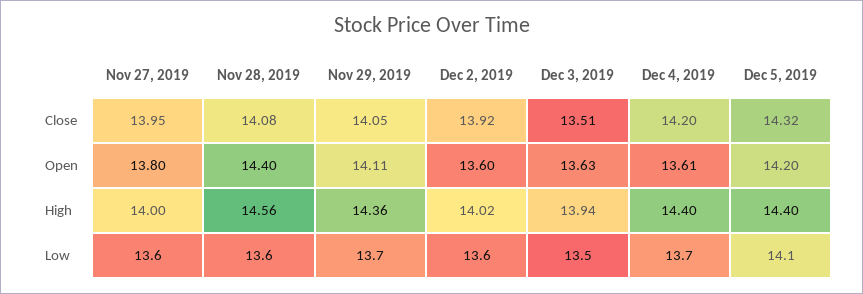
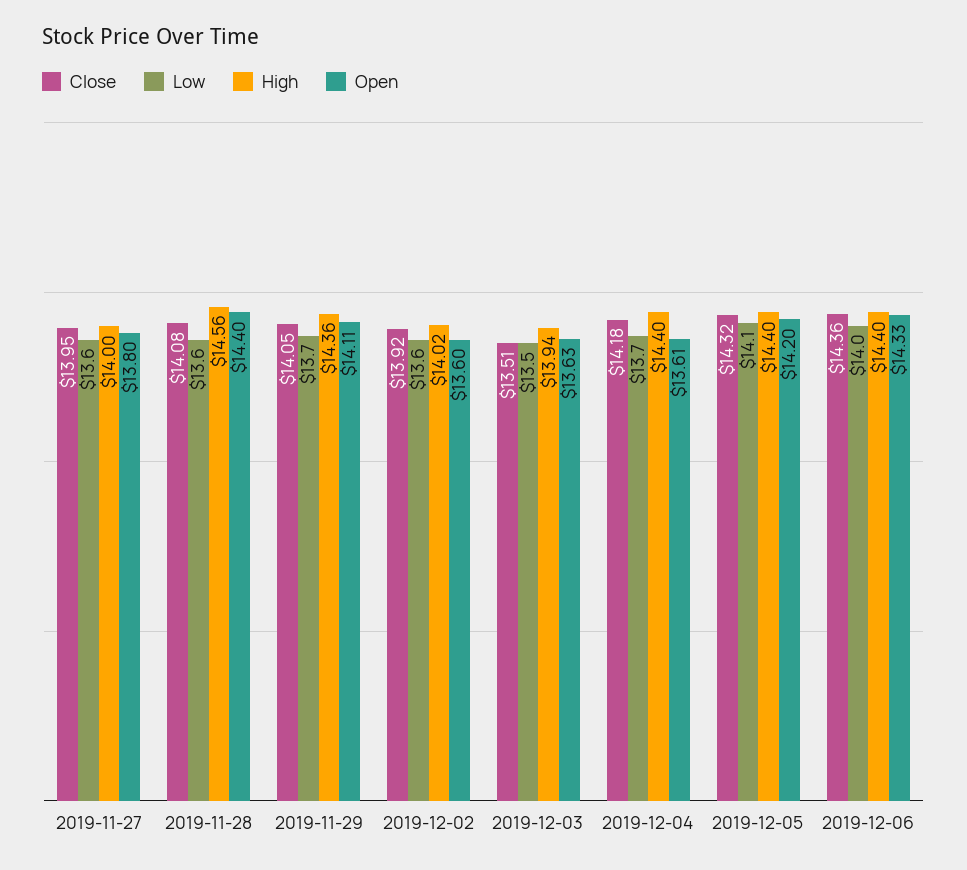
Close, Dec 4, 2019: 14.2 -> 14.18
Close, 2019-12-06: none -> 14.36
Low, 2019-12-06: none -> 14
High, 2019-12-06: none -> 14.4
Open, 2019-12-06: none -> 14.33

